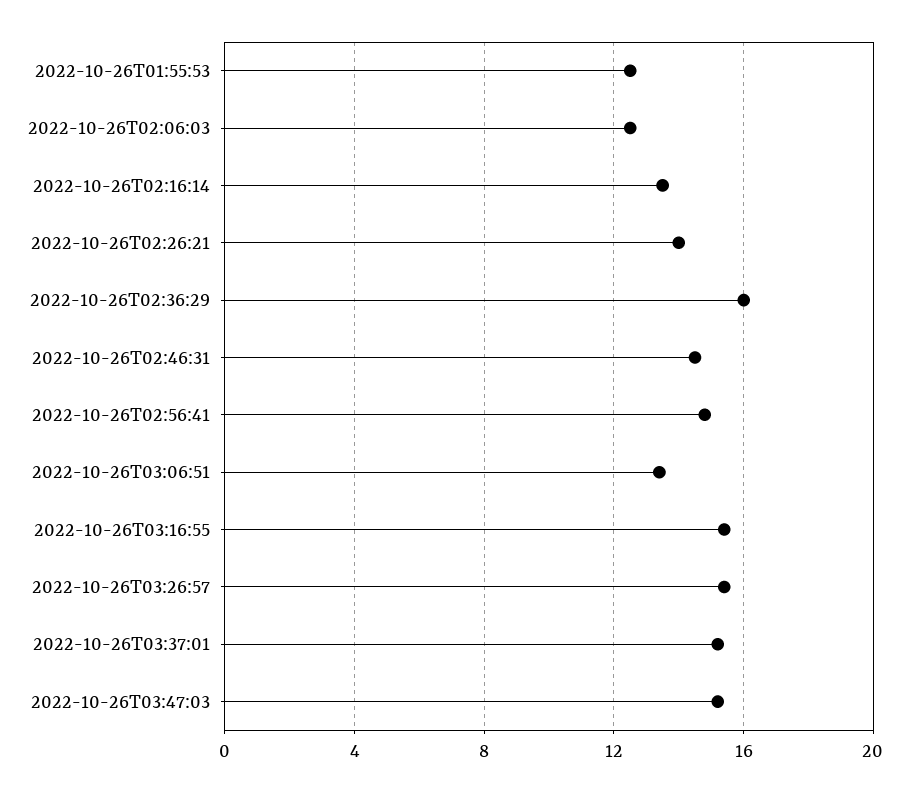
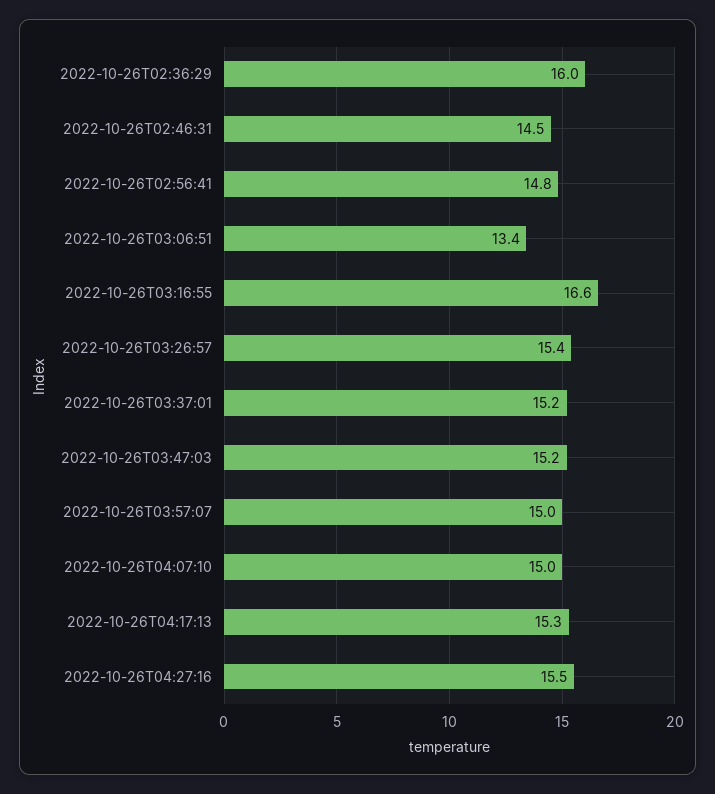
2022-10-26T01:55:53: 12.5 -> none
2022-10-26T02:06:03: 12.5 -> none
2022-10-26T02:16:14: 13.5 -> none
2022-10-26T02:26:21: 14 -> none
2022-10-26T03:16:55: 15.5 -> 16.6
2022-10-26T03:57:07: none -> 15
2022-10-26T04:07:10: none -> 15
2022-10-26T04:17:13: none -> 15.3
2022-10-26T04:27:16: none -> 15.5

